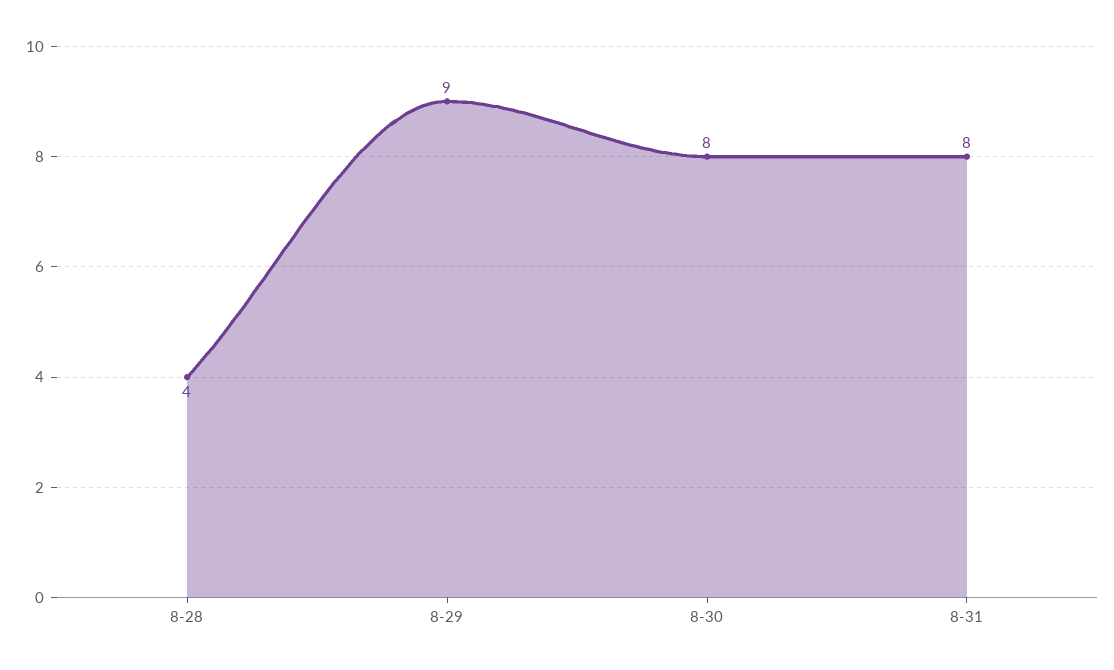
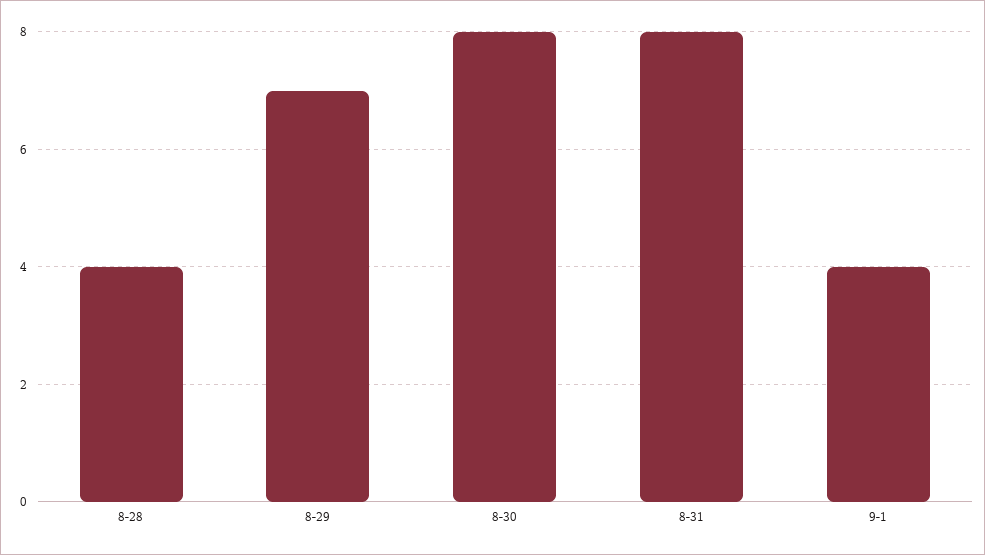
8-29: 9 -> 7
9-1: none -> 4

